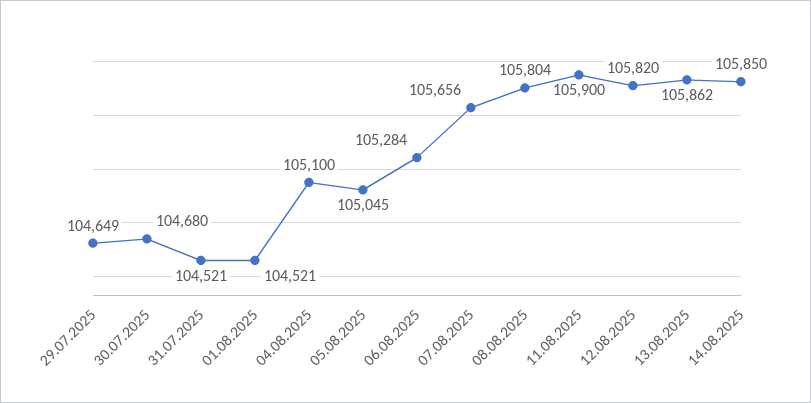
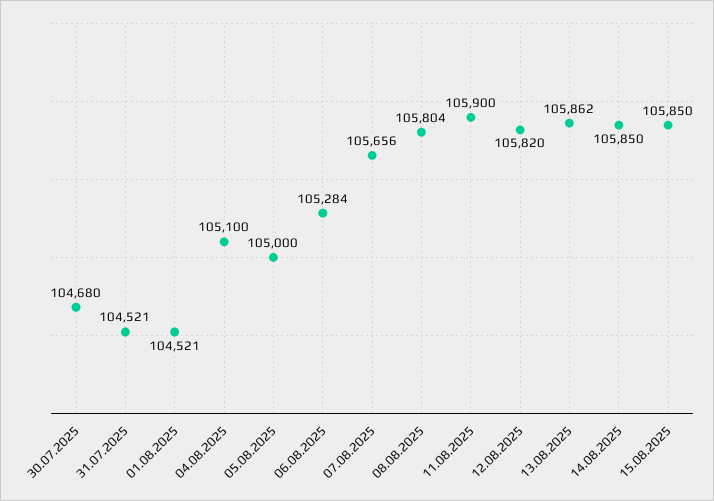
29.07.2025: 104649 -> none
05.08.2025: 105045 -> 105000
15.08.2025: none -> 105850

